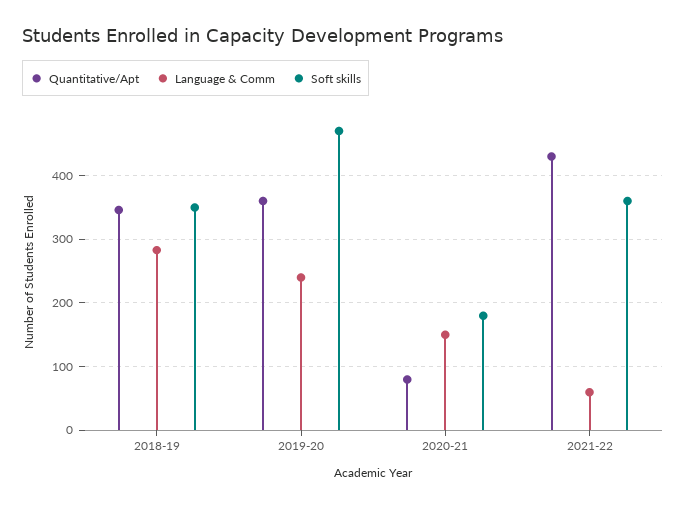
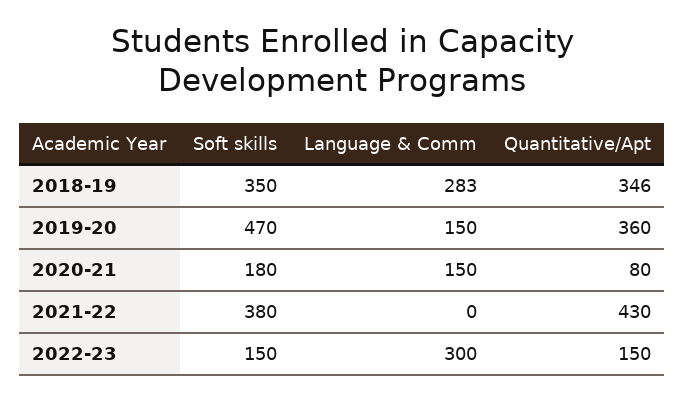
Language & Comm, 2019-20: 240 -> 150
Language & Comm, 2021-22: 60 -> 0
Soft skills, 2021-22: 360 -> 380
Soft skills, 2022-23: none -> 150
Language & Comm, 2022-23: none -> 300
Quantitative/Apt, 2022-23: none -> 150

